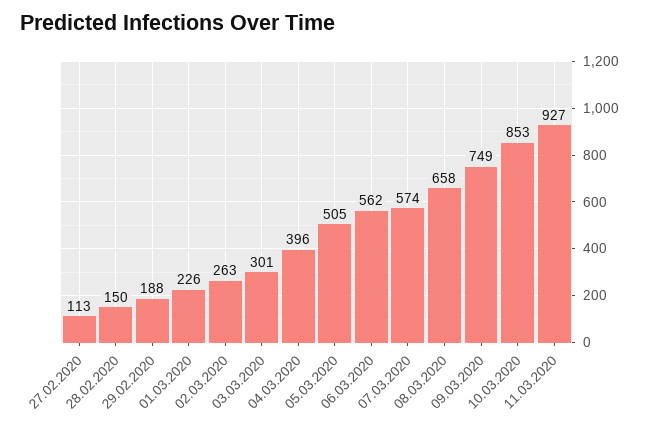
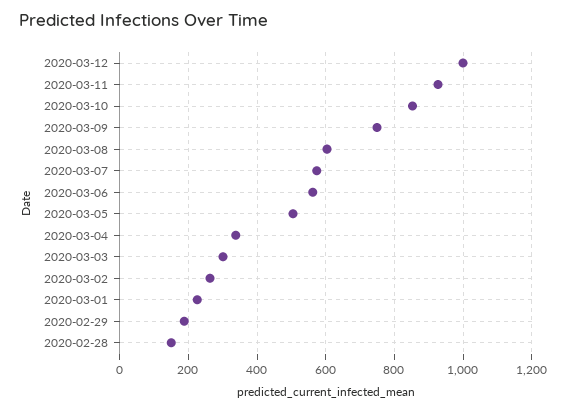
27.02.2020: 113 -> none
04.03.2020: 396 -> 340
08.03.2020: 658 -> 600
2020-03-12: none -> 1000

